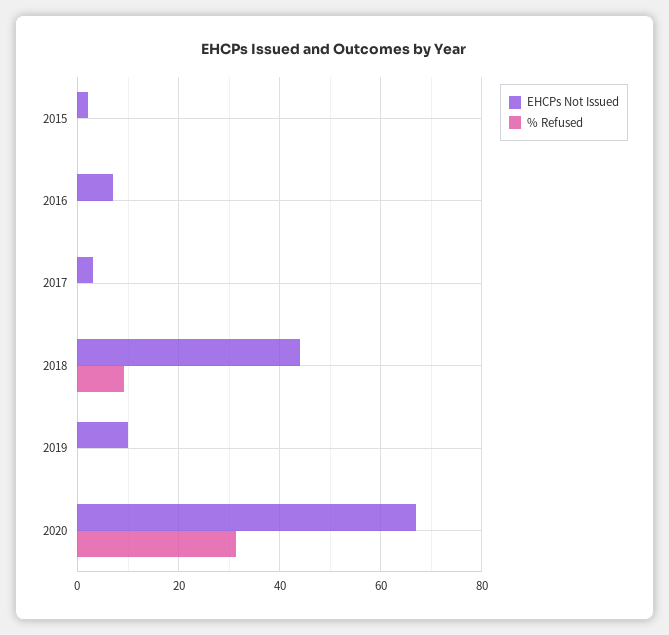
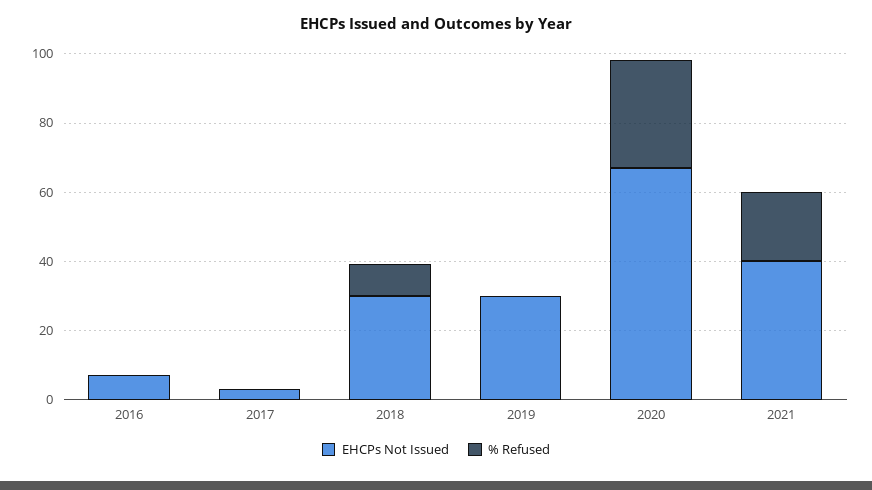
EHCPs Not Issued, 2015: 2 -> none
% Refused, 2015: 0 -> none
EHCPs Not Issued, 2018: 44 -> 30
EHCPs Not Issued, 2019: 10 -> 30
EHCPs Not Issued, 2021: none -> 40
% Refused, 2021: none -> 20

